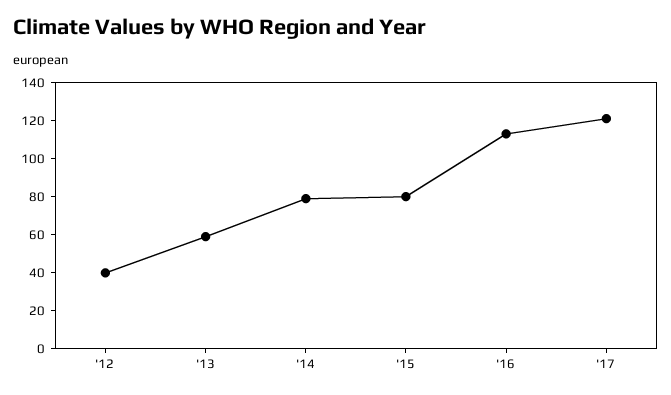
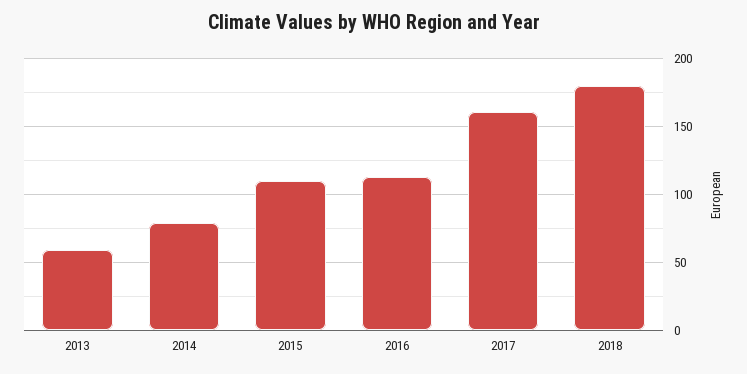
'12: 40 -> none
'15: 80 -> 110
'17: 120 -> 160
2018: none -> 180

